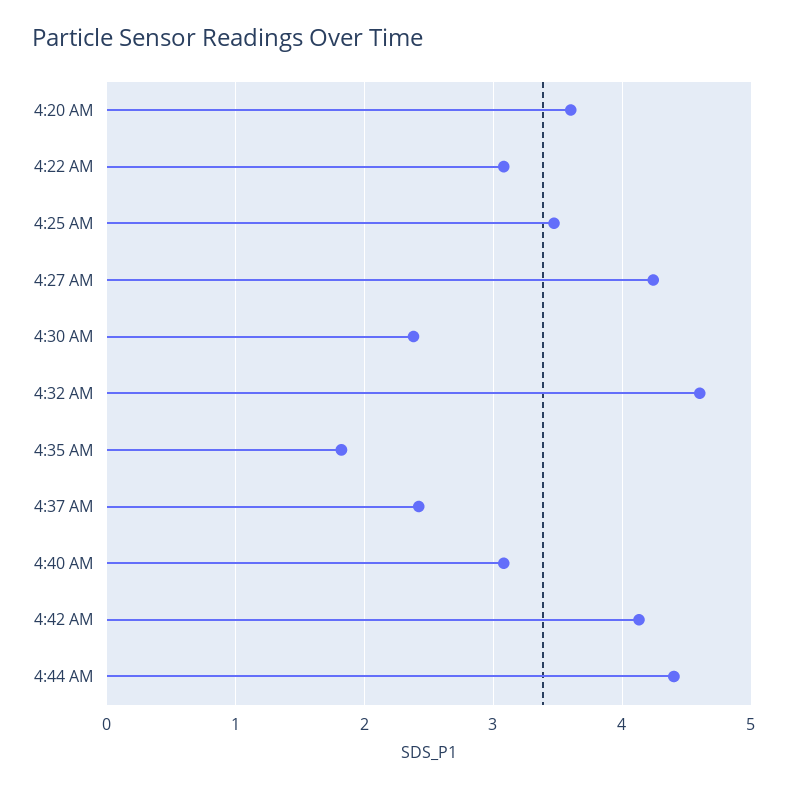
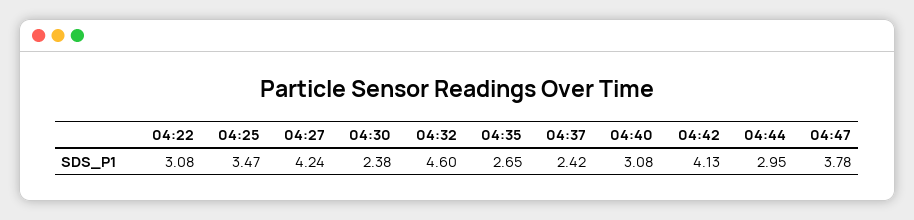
4:20 AM: 3.6 -> none
4:35 AM: 1.8 -> 2.65
4:44 AM: 4.4 -> 2.95
04:47: none -> 3.78

